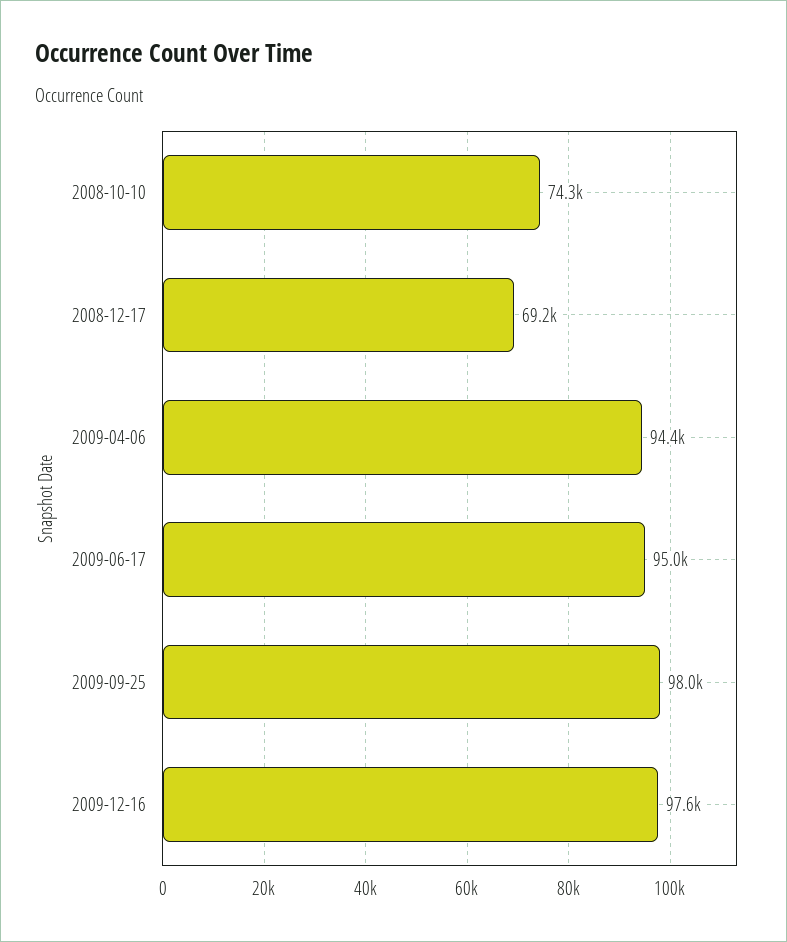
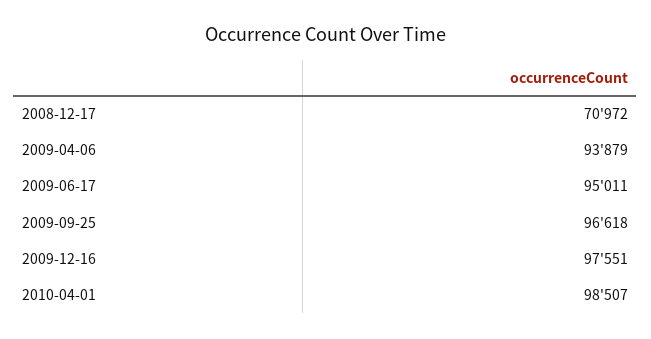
2008-10-10: 74300 -> none
2008-12-17: 69200 -> 70972
2009-04-06: 94400 -> 93879
2009-09-25: 98000 -> 96618
2010-04-01: none -> 98507

